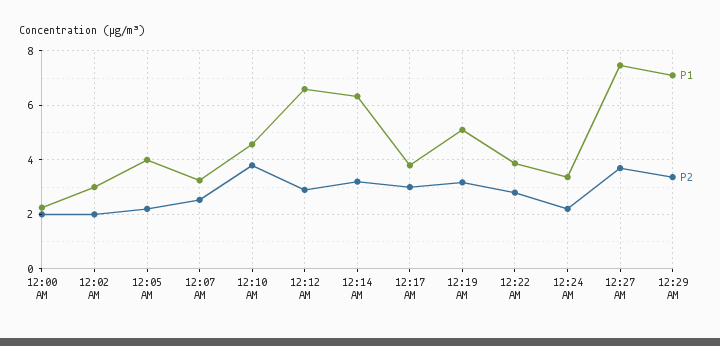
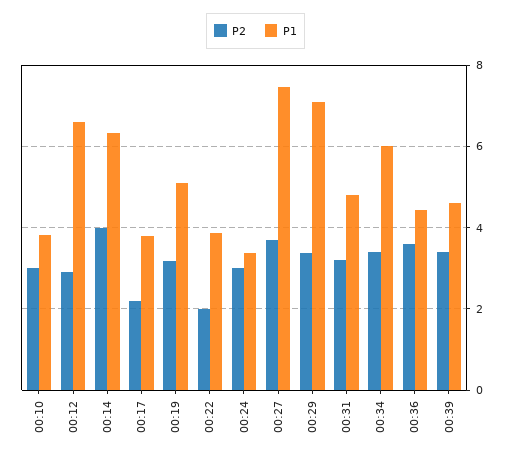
P1, 12:00 AM: 2.25 -> none
P2, 12:00 AM: 2 -> none
P1, 12:02 AM: 3 -> none
P2, 12:02 AM: 2 -> none
P1, 12:05 AM: 4 -> none
P2, 12:05 AM: 2.25 -> none
P1, 12:07 AM: 3.25 -> none
P2, 12:07 AM: 2.5 -> none
P1, 12:10 AM: 4.5 -> 3.8
P2, 12:10 AM: 3.75 -> 3
P2, 12:14 AM: 3.25 -> 4
P2, 12:17 AM: 3 -> 2.2
P2, 12:22 AM: 2.75 -> 2
P2, 12:24 AM: 2.25 -> 3
P2, 00:31: none -> 3.2
P1, 00:31: none -> 4.8
P2, 00:34: none -> 3.4
P1, 00:34: none -> 6
P2, 00:36: none -> 3.6
P1, 00:36: none -> 4.4
P2, 00:39: none -> 3.4
P1, 00:39: none -> 4.6

